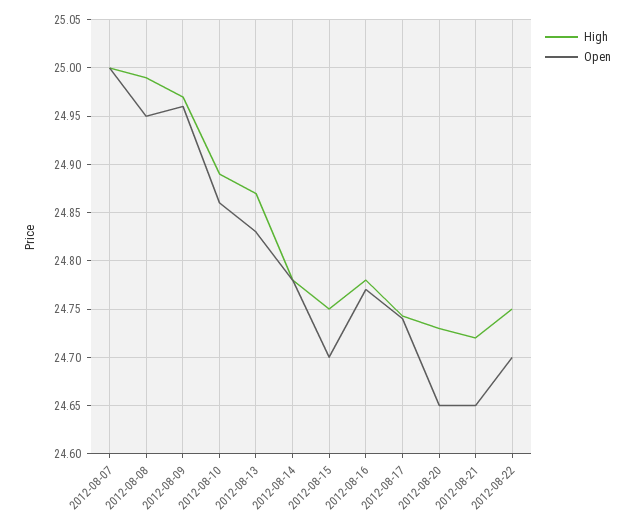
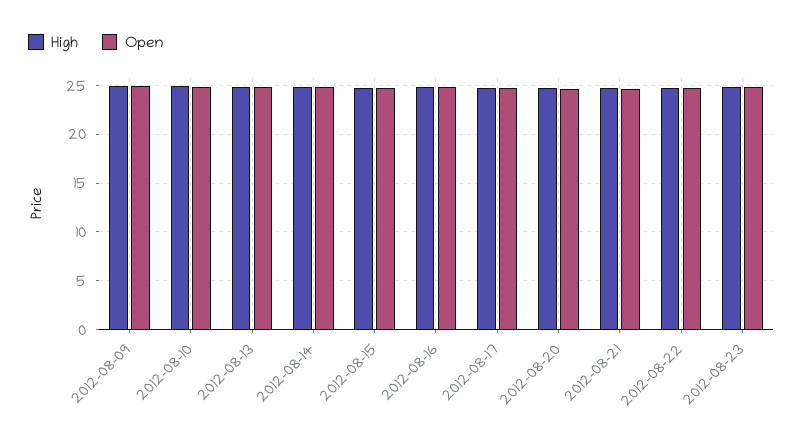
High, 2012-08-07: 25 -> none
Open, 2012-08-07: 25 -> none
High, 2012-08-08: 24.99 -> none
Open, 2012-08-08: 24.95 -> none
High, 2012-08-23: none -> 25
Open, 2012-08-23: none -> 25

